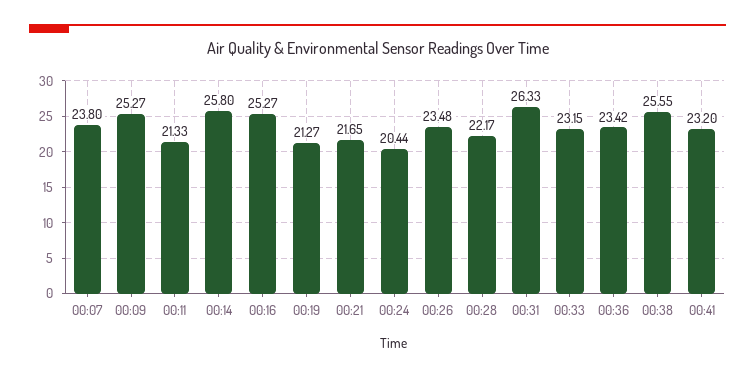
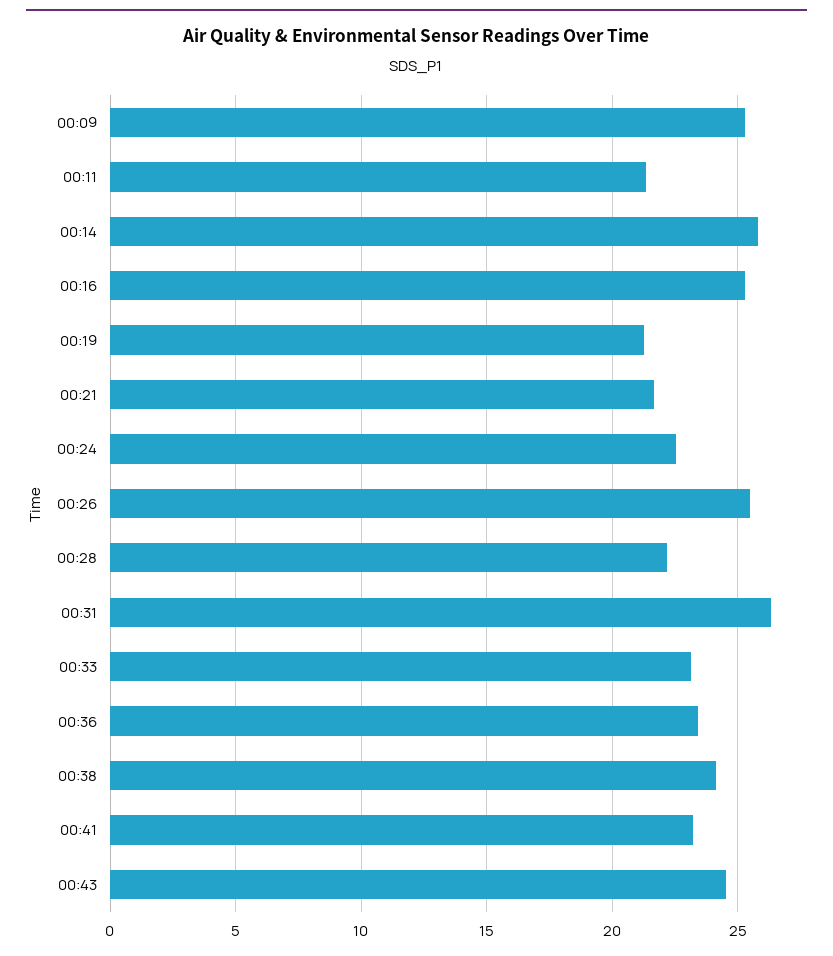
00:07: 23.8 -> none
00:24: 20.44 -> 22.5
00:26: 23.48 -> 25.5
00:38: 25.55 -> 24
00:43: none -> 24.5

